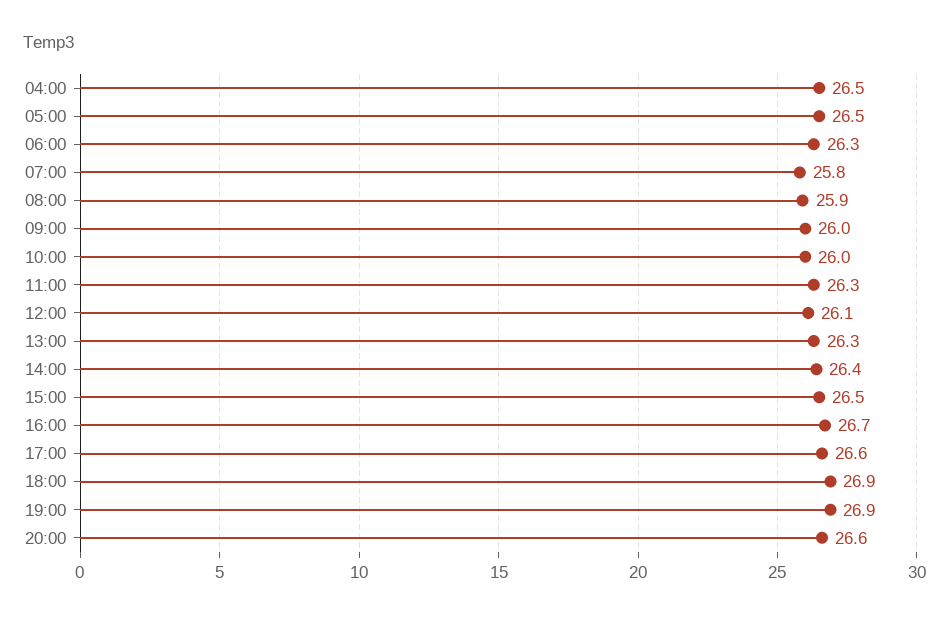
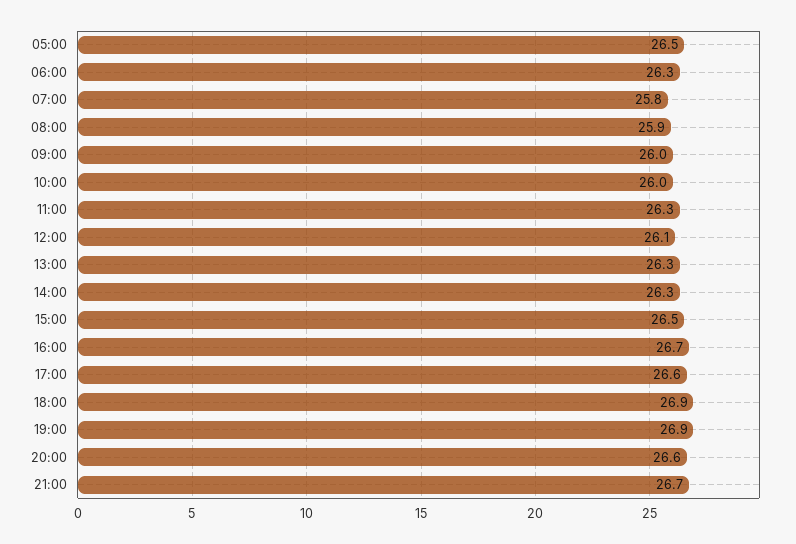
04:00: 26.5 -> none
14:00: 26.4 -> 26.3
21:00: none -> 26.7

